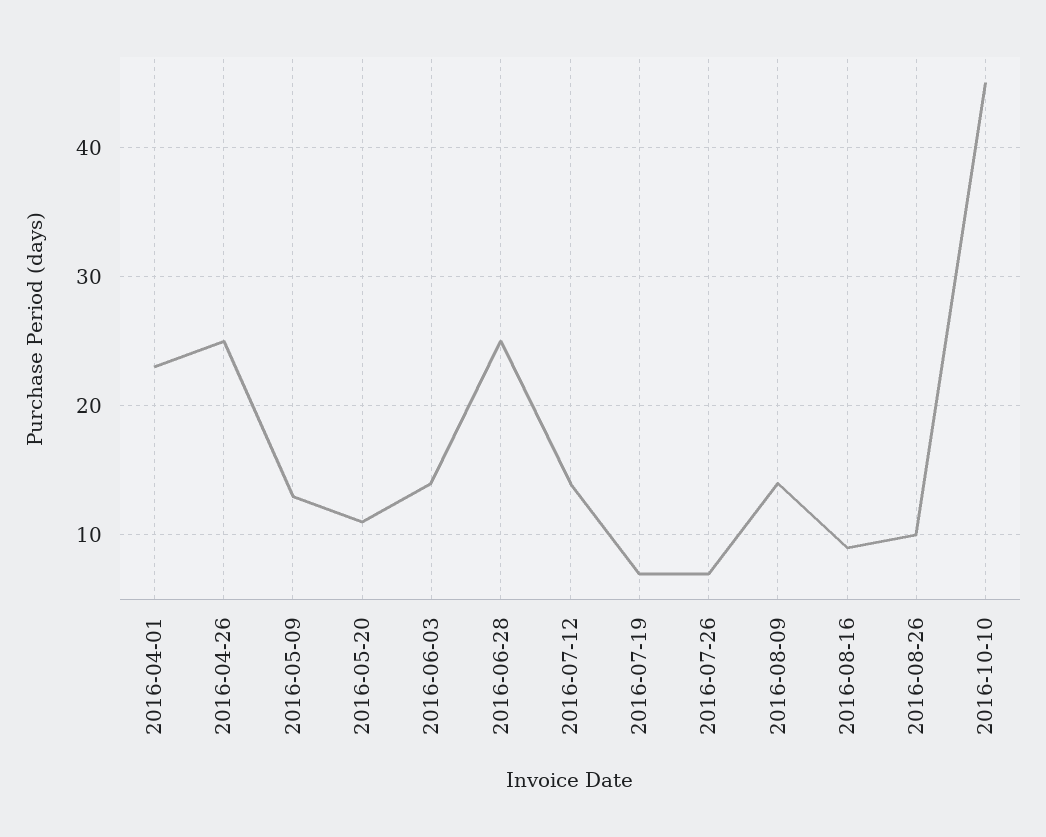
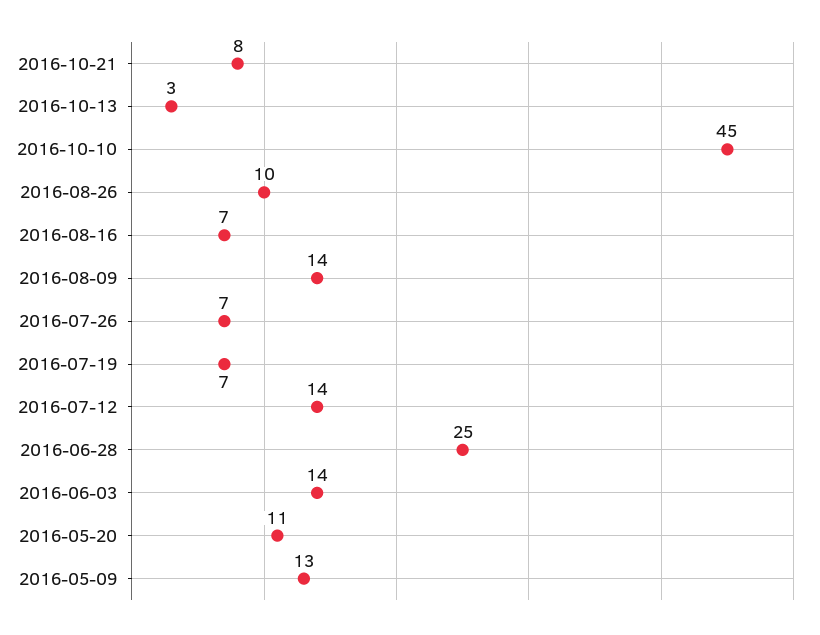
2016-04-01: 23 -> none
2016-04-26: 25 -> none
2016-08-16: 9 -> 7
2016-10-21: none -> 8
2016-10-13: none -> 3

